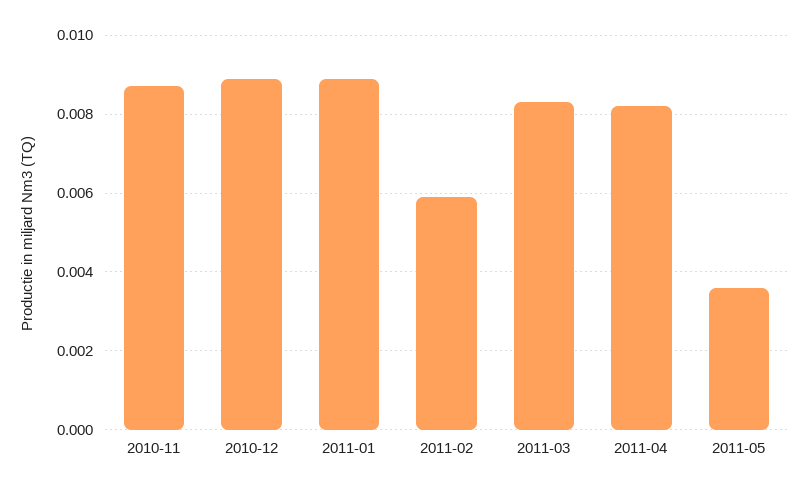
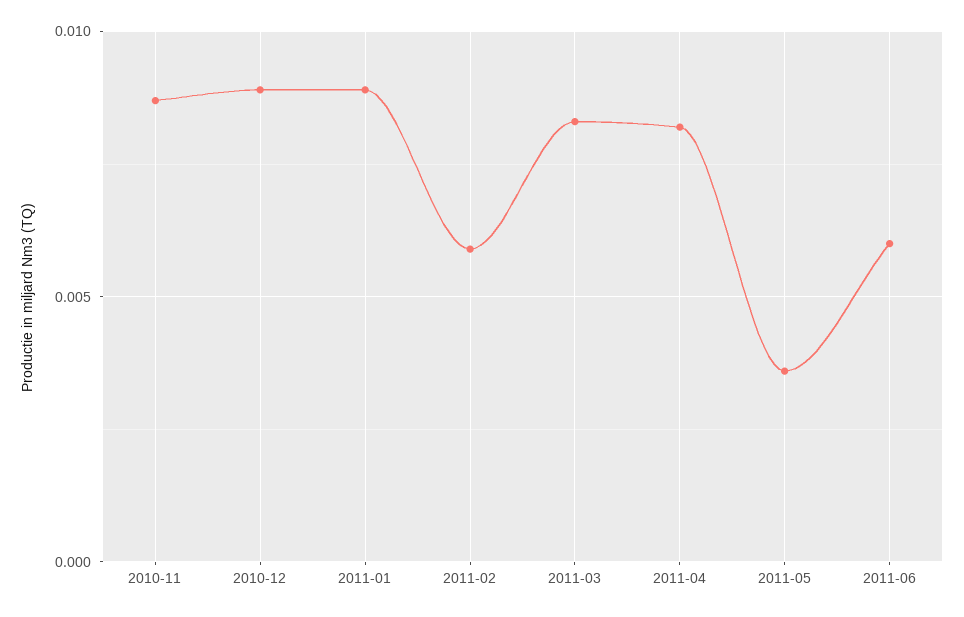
2011-06: none -> 0.006

